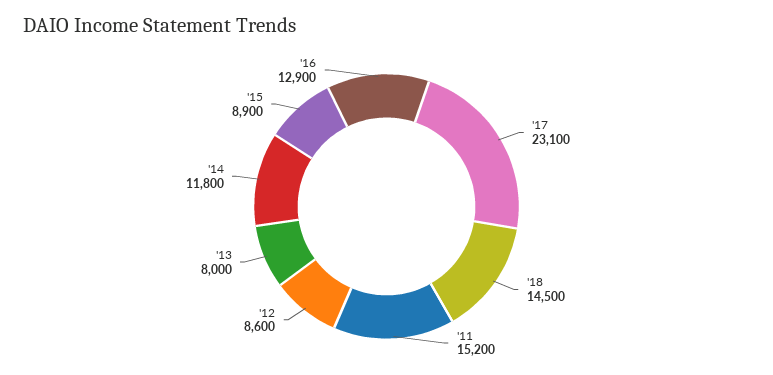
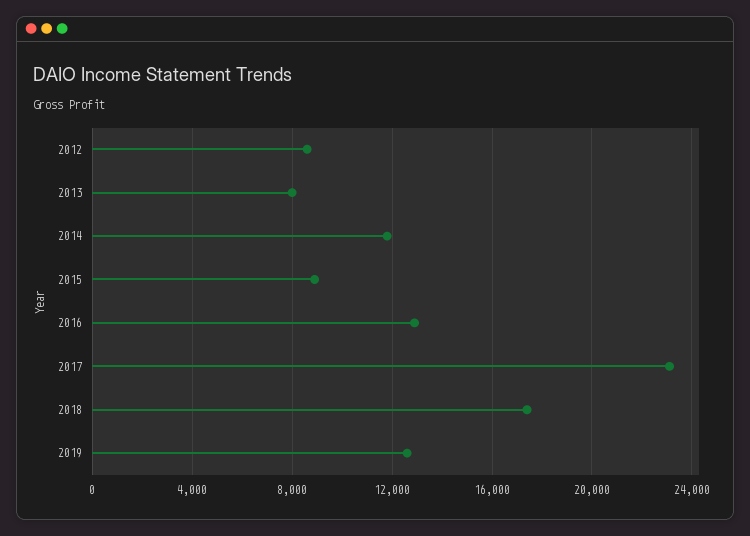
'18: 14500 -> 17500
'11: 15200 -> none
2019: none -> 12500

